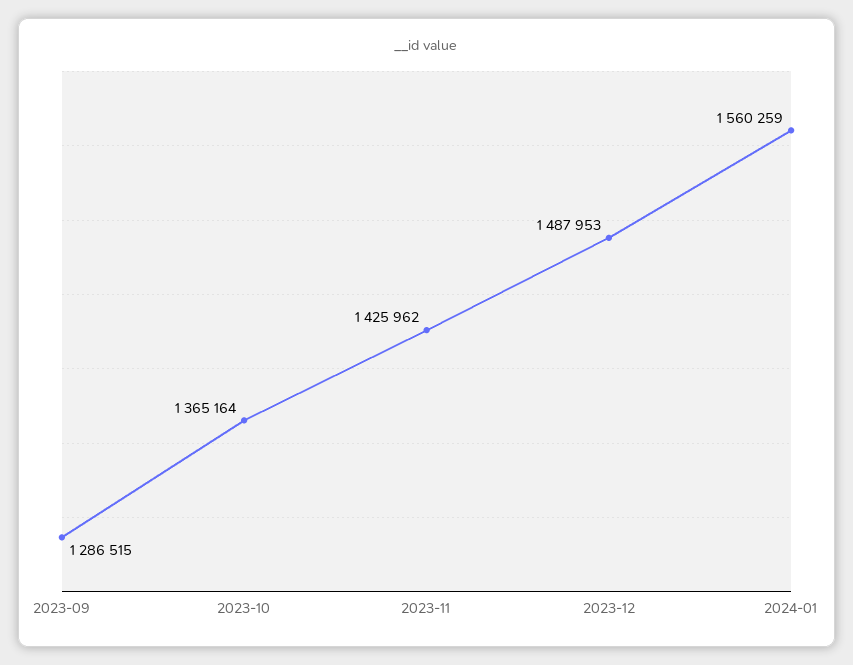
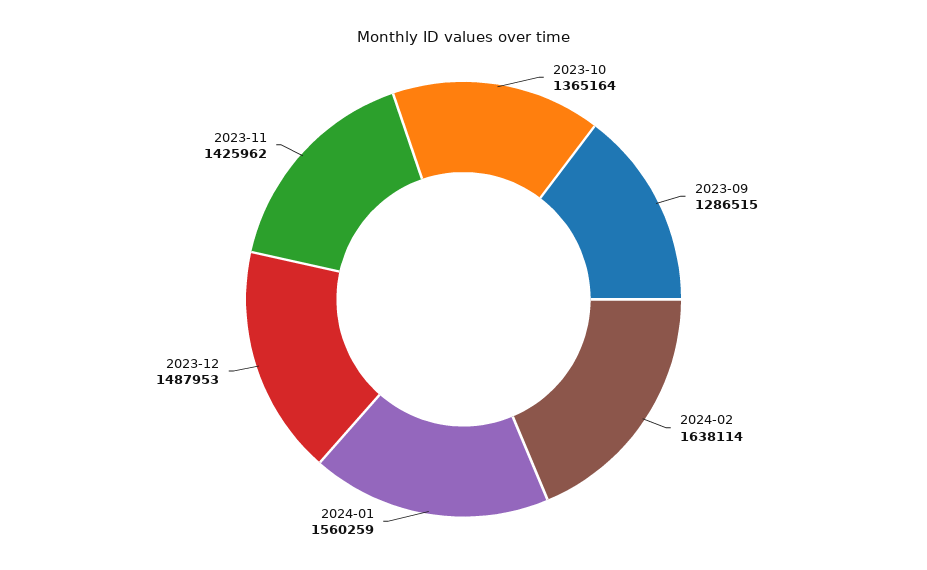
2024-02: none -> 1638114

